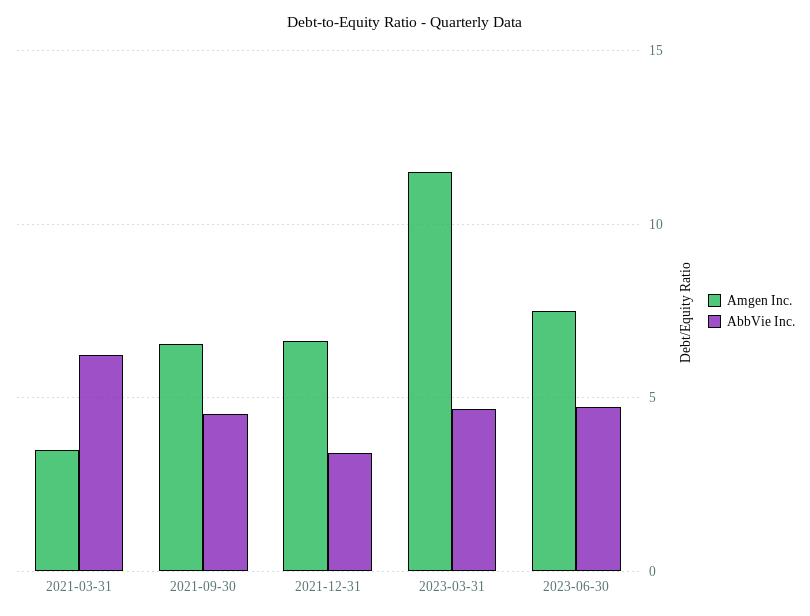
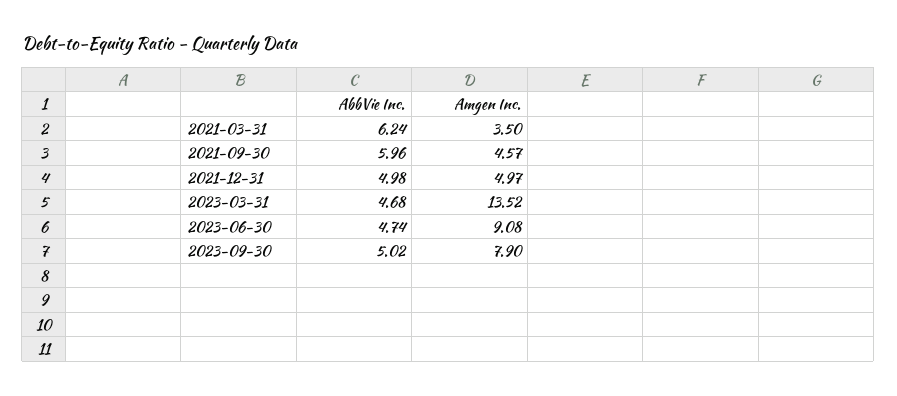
Amgen Inc., 2021-09-30: 6.5 -> 4.57
AbbVie Inc., 2021-09-30: 4.5 -> 5.96
Amgen Inc., 2021-12-31: 6.5 -> 4.97
AbbVie Inc., 2021-12-31: 3.5 -> 4.98
Amgen Inc., 2023-03-31: 11.5 -> 13.52
Amgen Inc., 2023-06-30: 7.5 -> 9.08
AbbVie Inc., 2023-09-30: none -> 5.02
Amgen Inc., 2023-09-30: none -> 7.9

